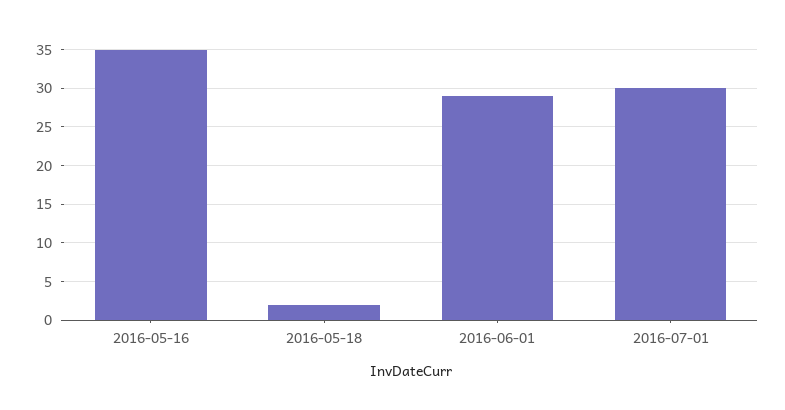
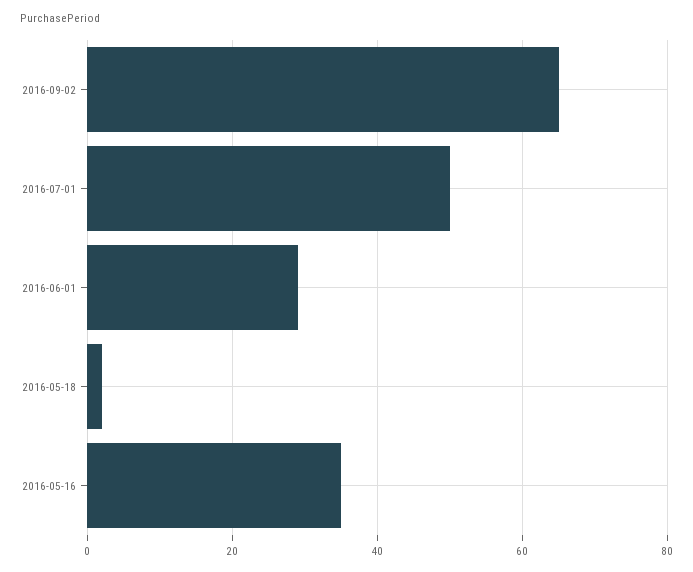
2016-07-01: 30 -> 50
2016-09-02: none -> 65

